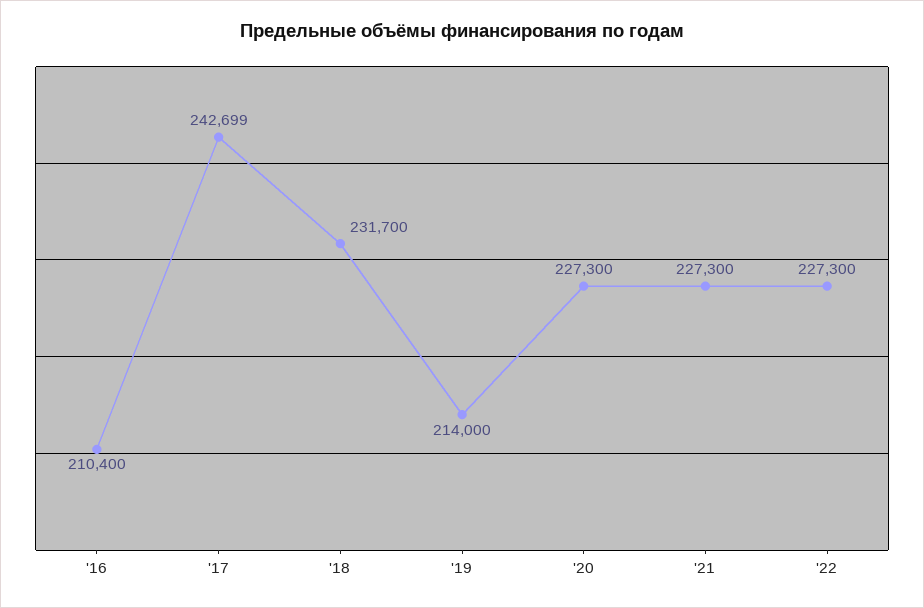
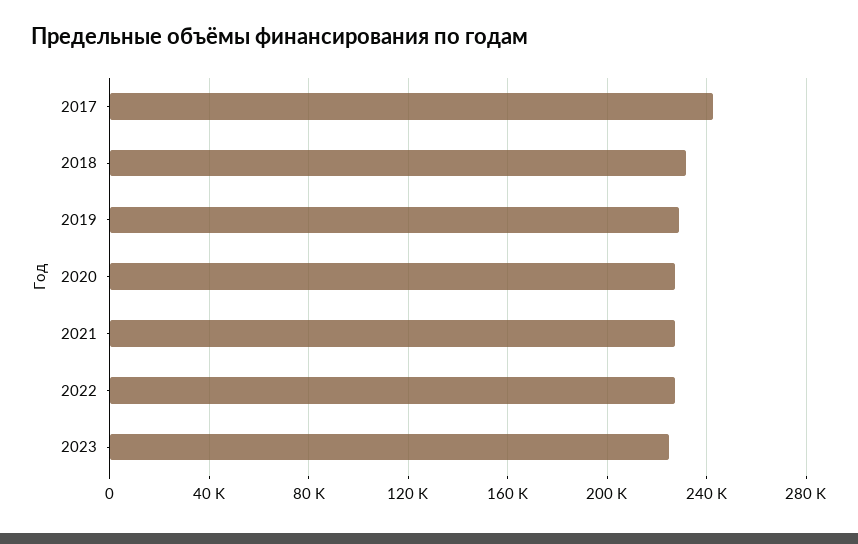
'16: 210400 -> none
'19: 214000 -> 230000
2023: none -> 225000

